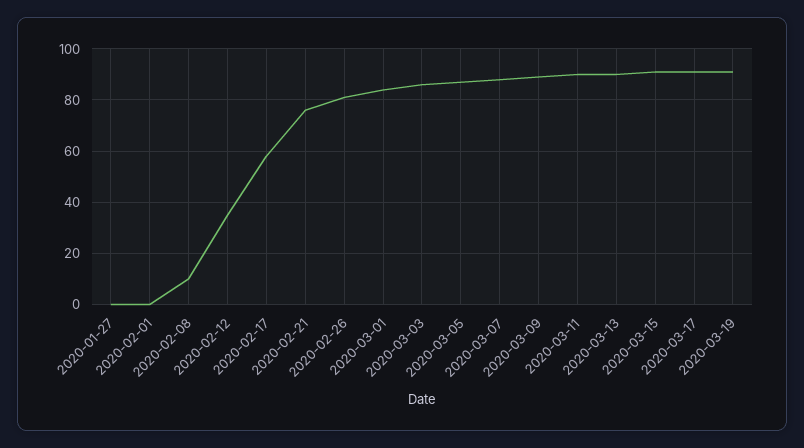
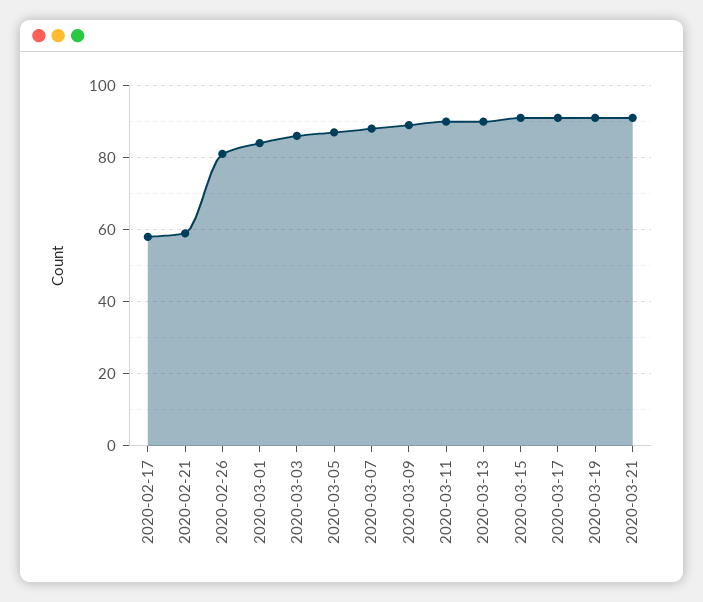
2020-01-27: 0 -> none
2020-02-01: 0 -> none
2020-02-08: 10 -> none
2020-02-12: 35 -> none
2020-02-21: 75 -> 60
2020-03-21: none -> 90

